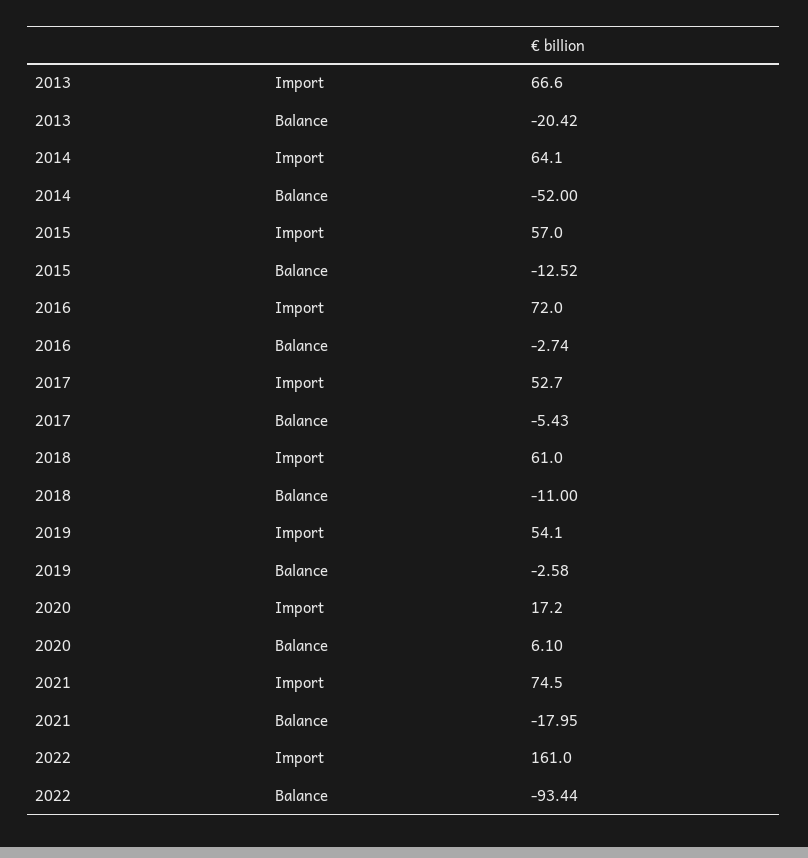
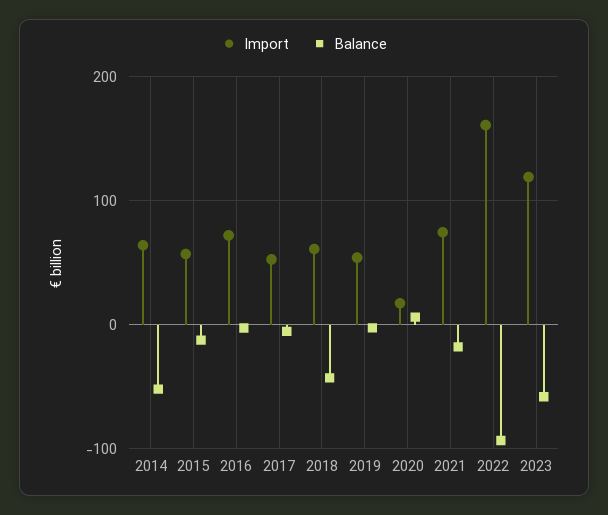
Import, 2013: 66.6 -> none
Balance, 2013: -20.42 -> none
Balance, 2018: -11 -> -40
Import, 2023: none -> 120
Balance, 2023: none -> -60

